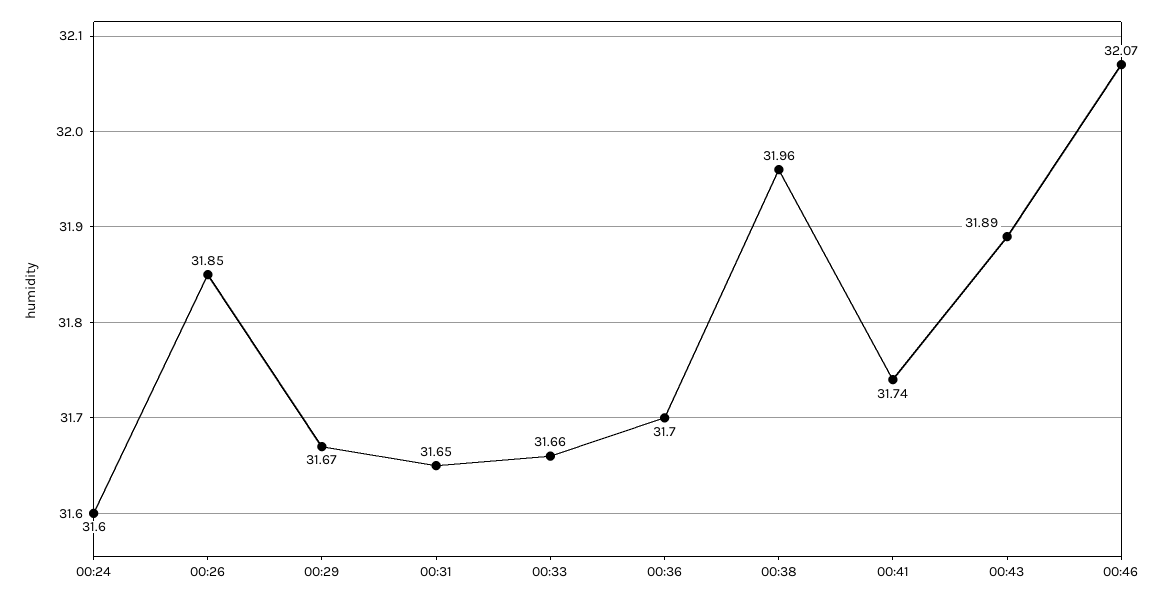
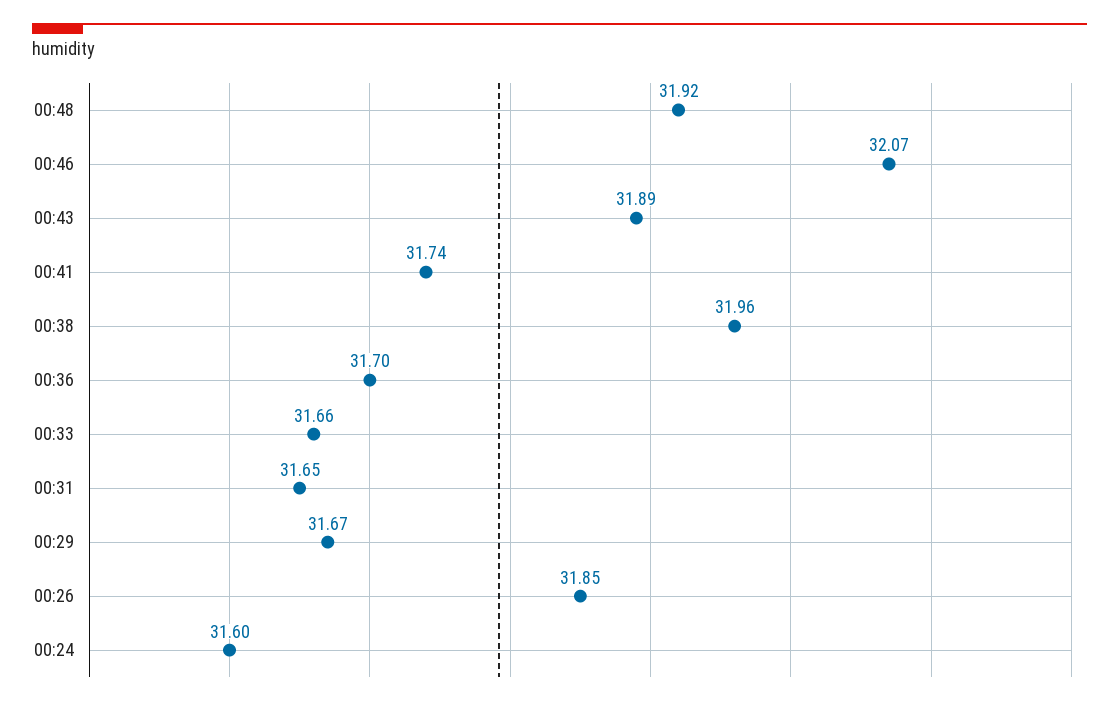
00:48: none -> 31.92

